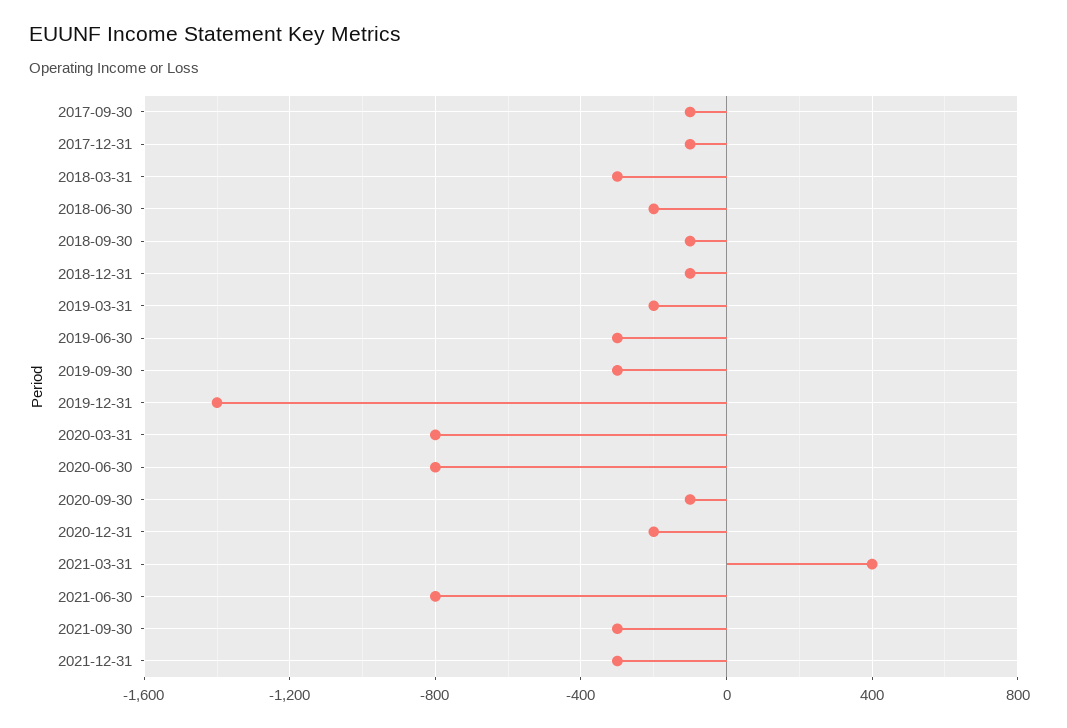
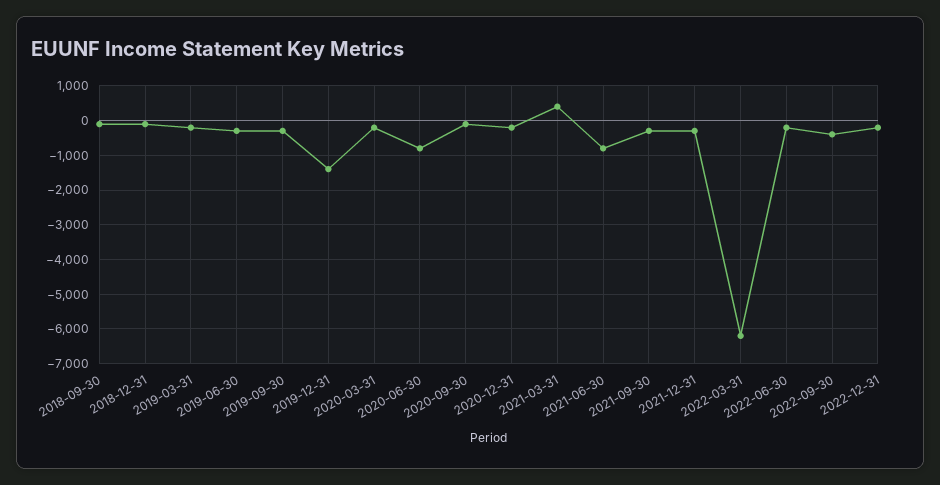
2017-09-30: -100 -> none
2017-12-31: -100 -> none
2018-03-31: -300 -> none
2018-06-30: -200 -> none
2020-03-31: -800 -> -200
2022-03-31: none -> -6200
2022-06-30: none -> -200
2022-09-30: none -> -400
2022-12-31: none -> -200

